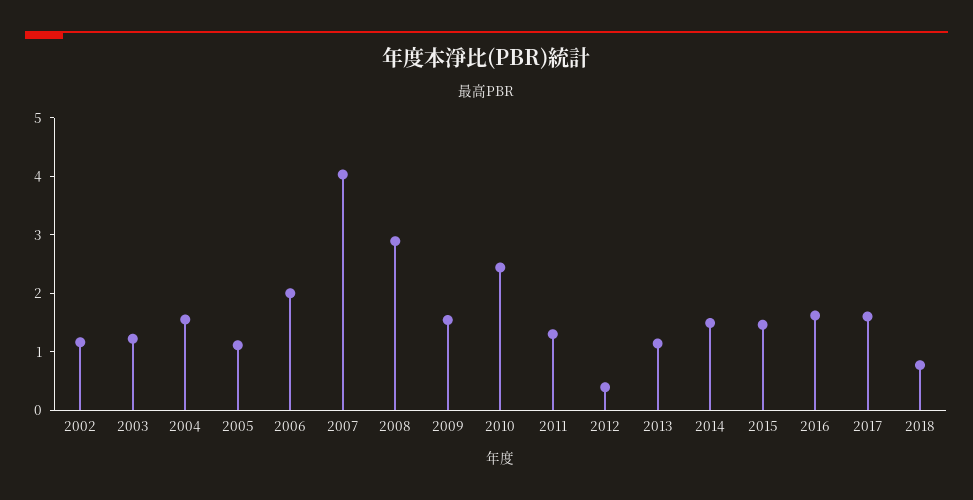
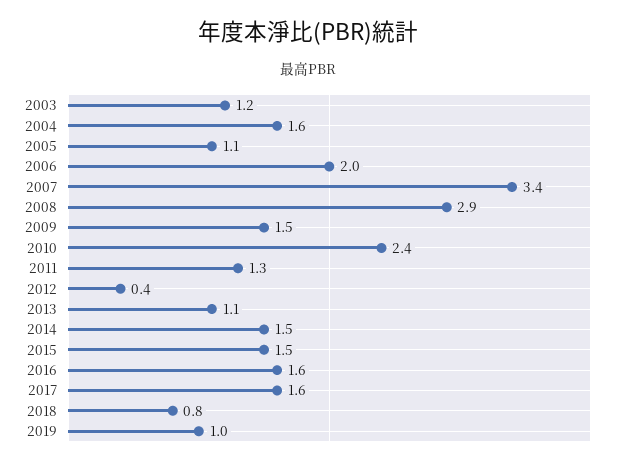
2002: 1.2 -> none
2007: 4 -> 3.4
2019: none -> 1

